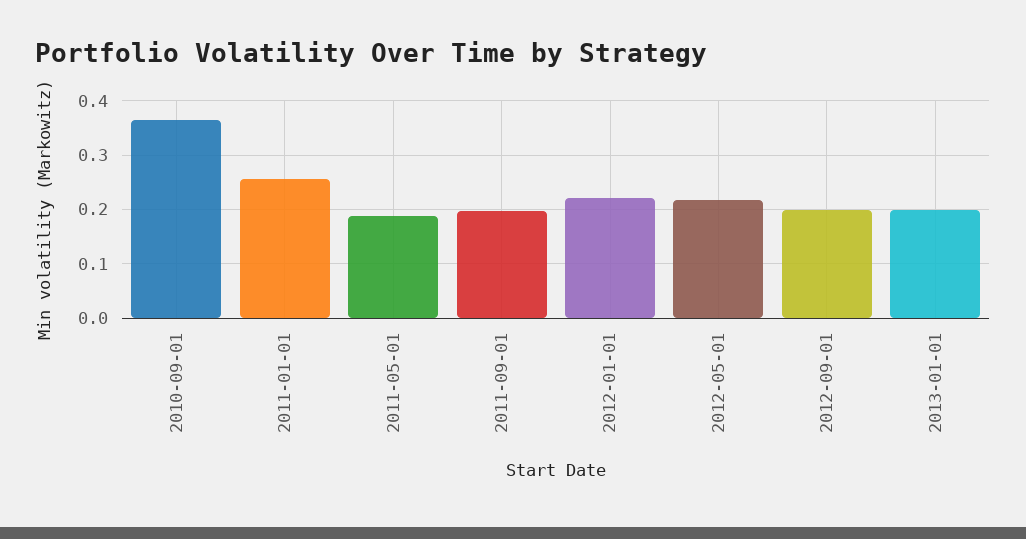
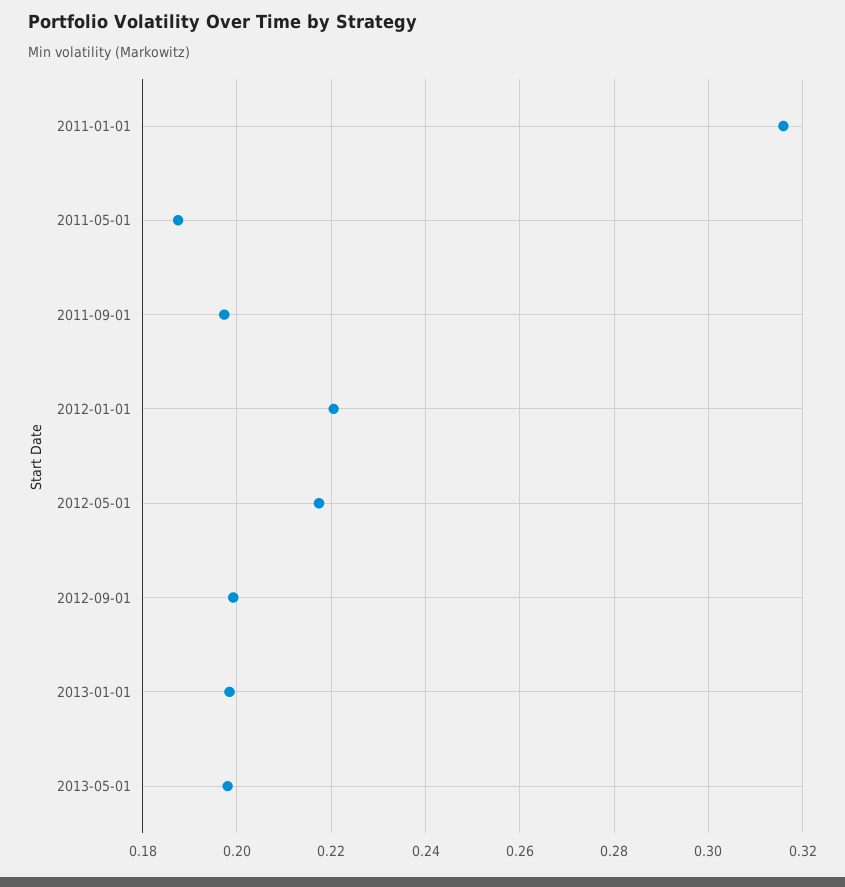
2010-09-01: 0.36 -> none
2011-01-01: 0.26 -> 0.316
2013-05-01: none -> 0.198

